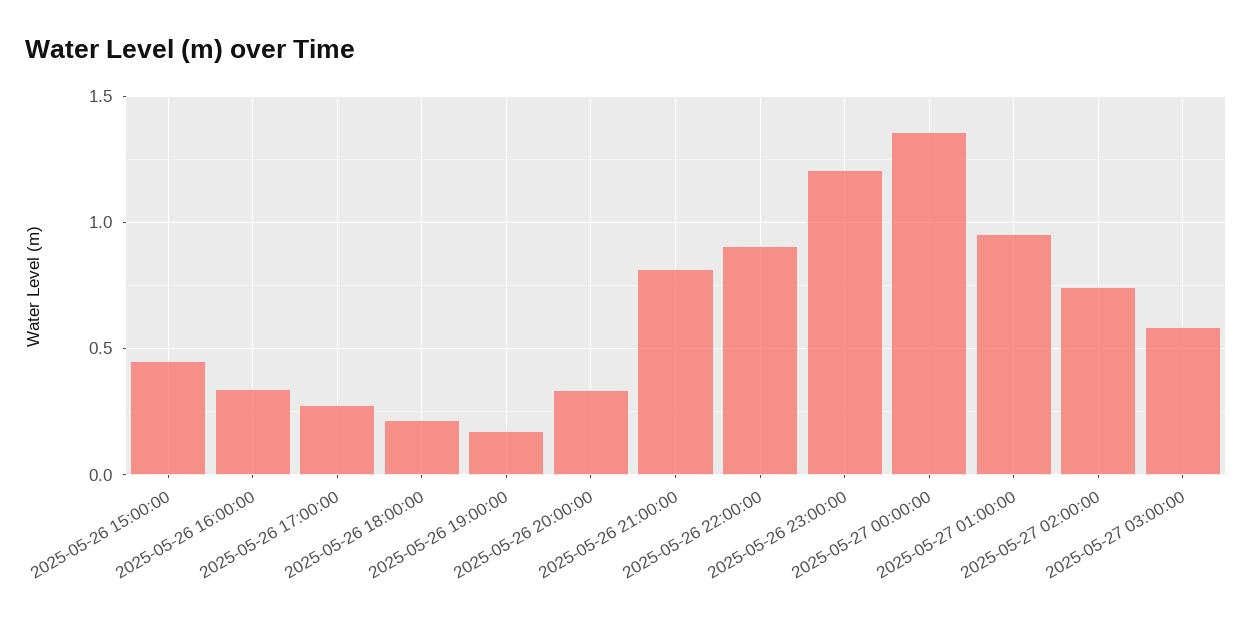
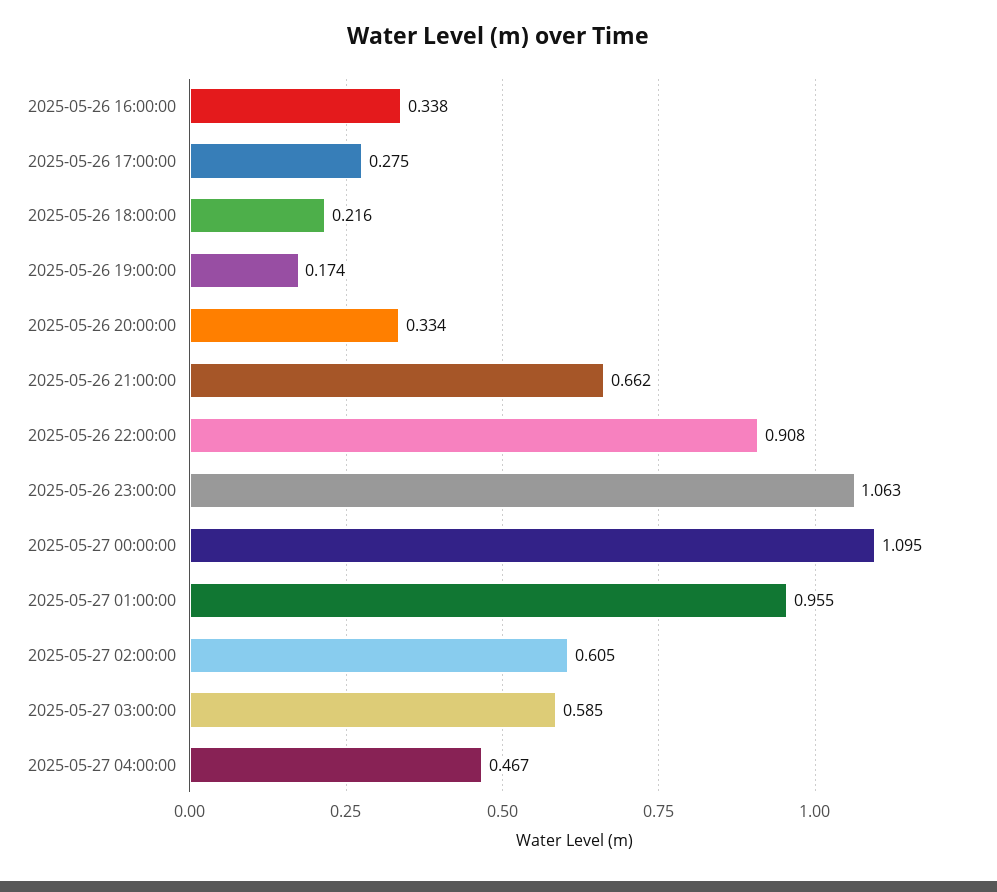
2025-05-26 15:00:00: 0.45 -> none
2025-05-26 21:00:00: 0.8 -> 0.662
2025-05-26 23:00:00: 1.2 -> 1.063
2025-05-27 00:00:00: 1.35 -> 1.095
2025-05-27 02:00:00: 0.75 -> 0.605
2025-05-27 04:00:00: none -> 0.467

